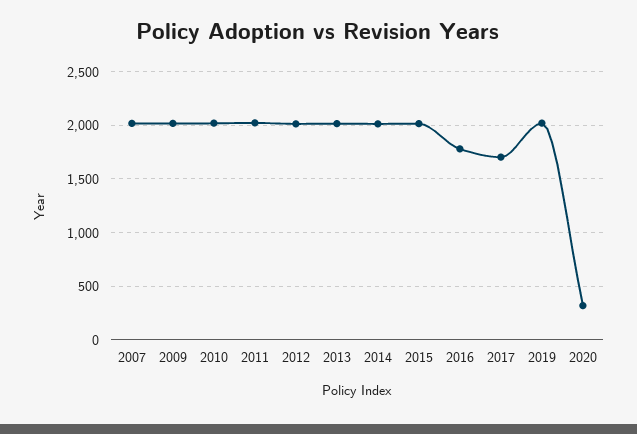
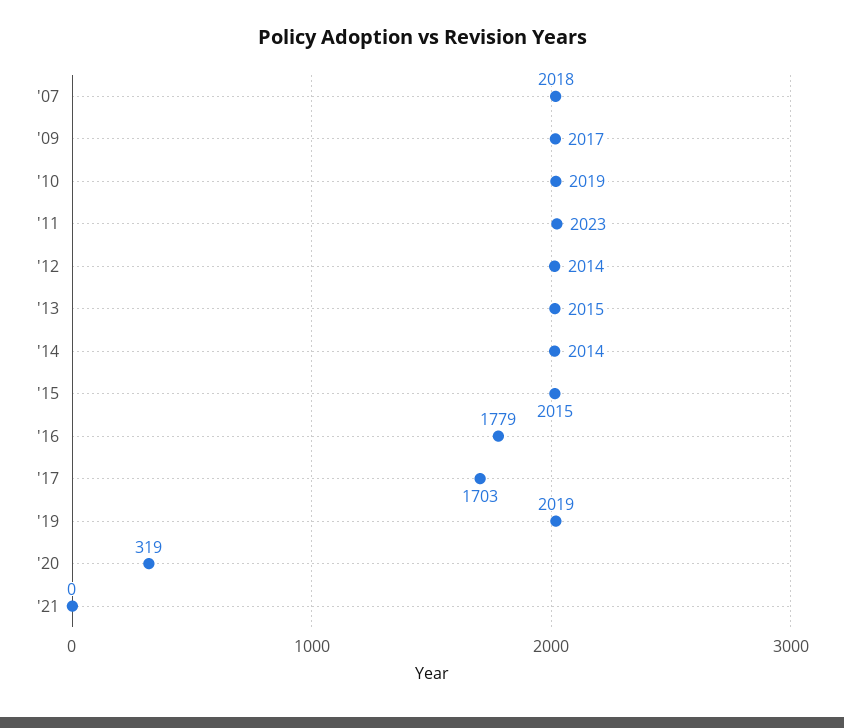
'21: none -> 0

